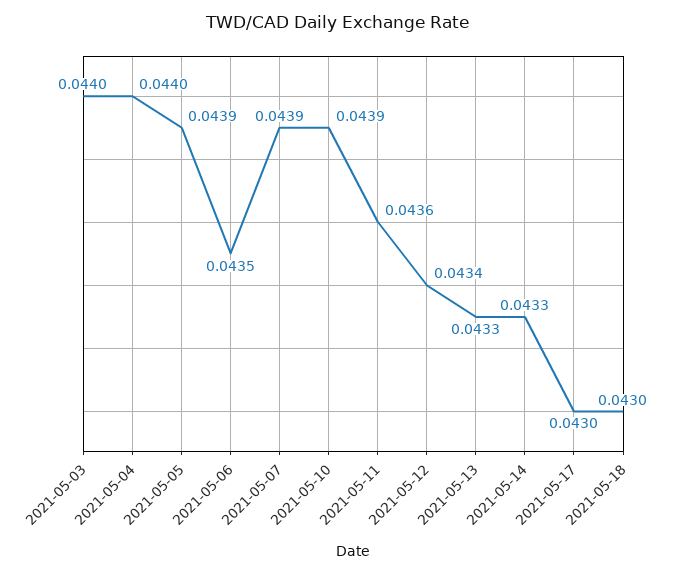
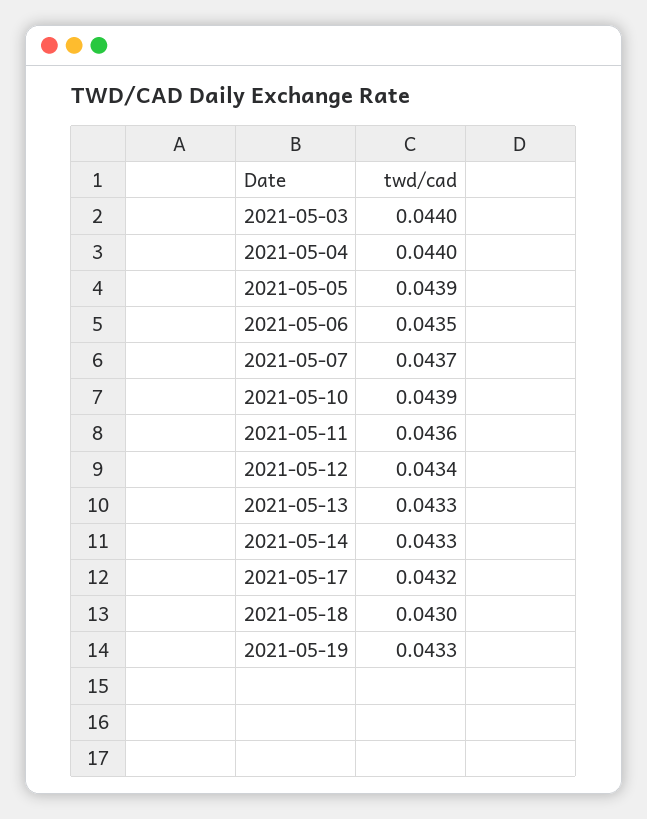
2021-05-07: 0.0439 -> 0.0437
2021-05-17: 0.043 -> 0.0432
2021-05-19: none -> 0.0433

